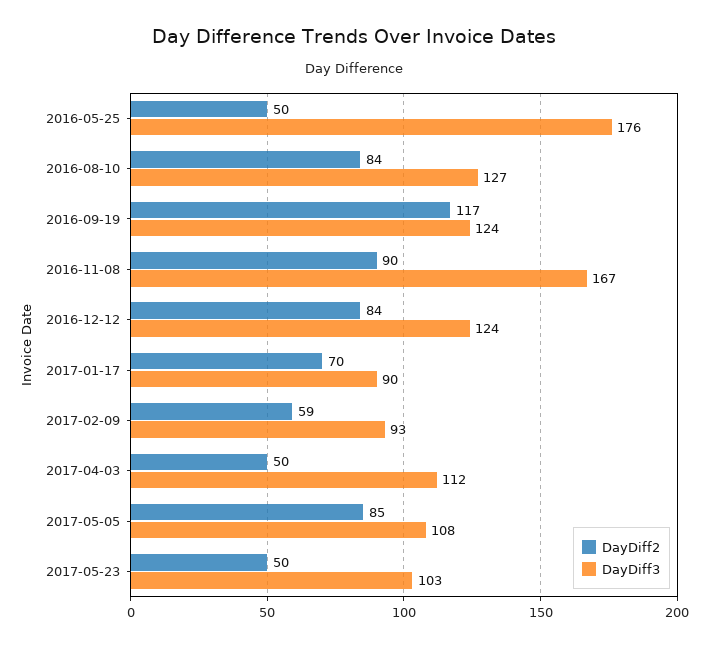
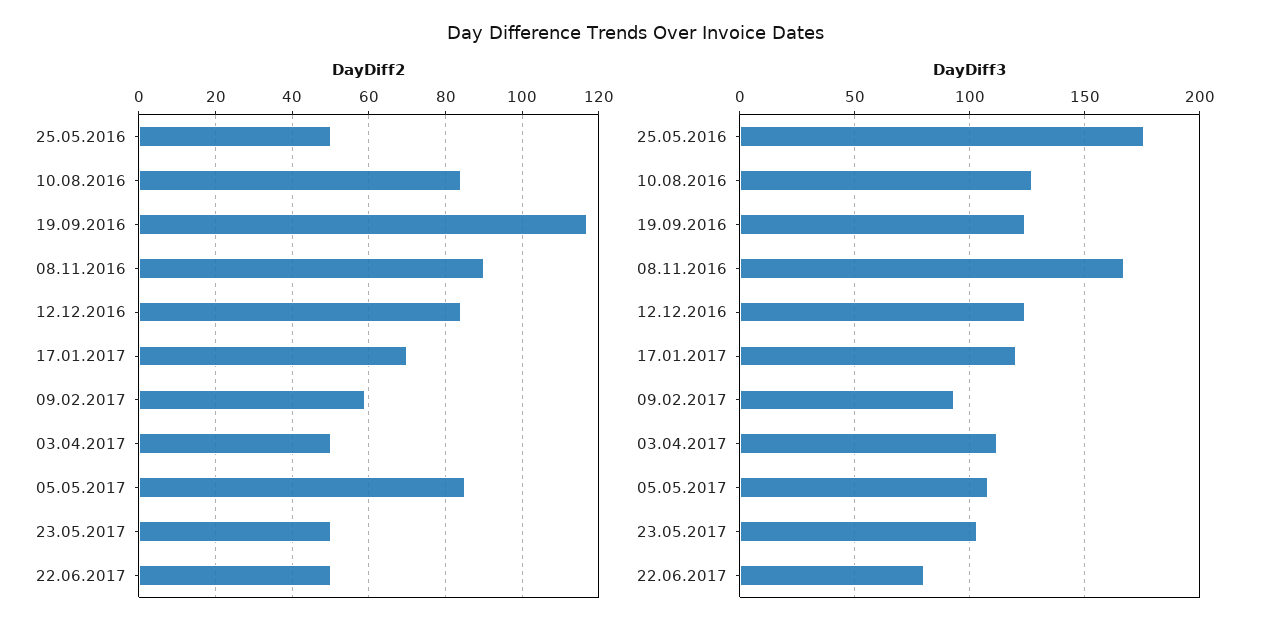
DayDiff3, 2017-01-17: 90 -> 120
DayDiff2, 22.06.2017: none -> 50
DayDiff3, 22.06.2017: none -> 80

